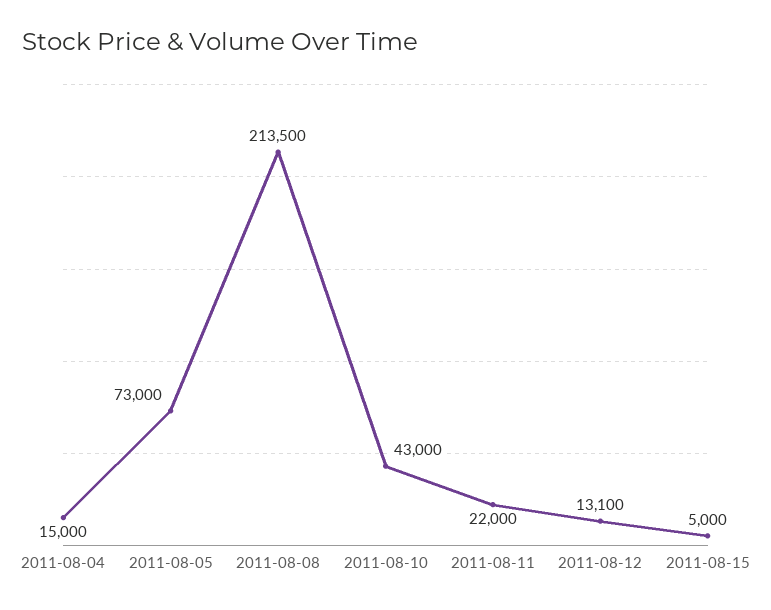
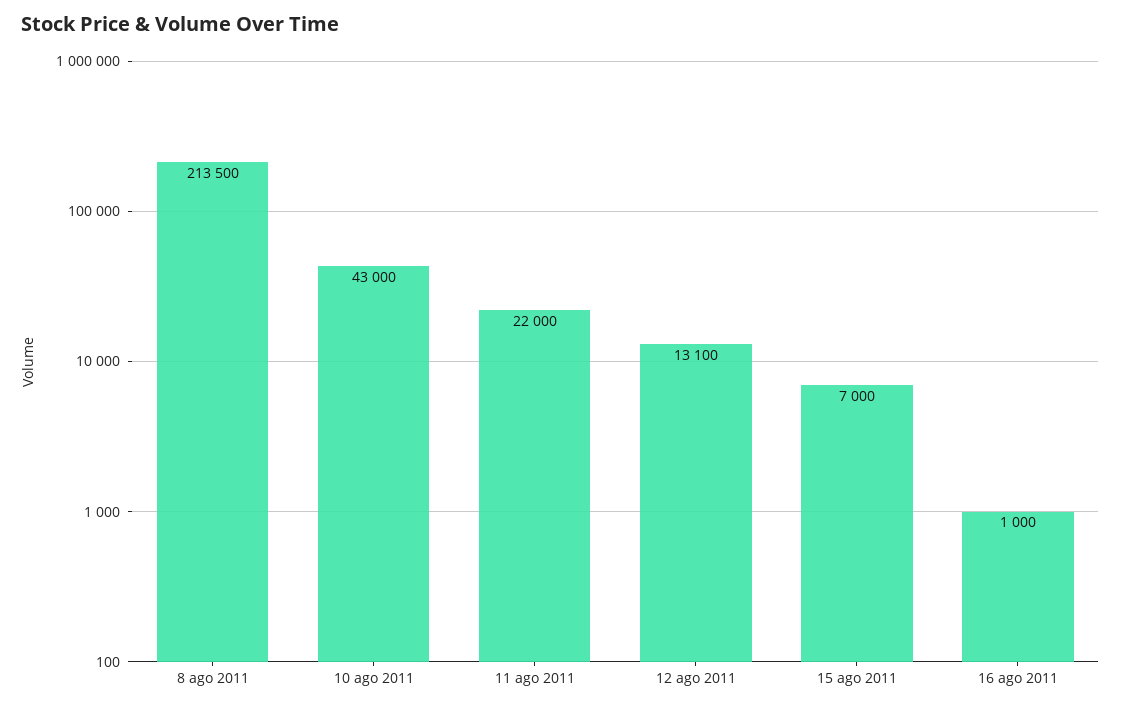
2011-08-04: 15000 -> none
2011-08-05: 73000 -> none
2011-08-15: 5000 -> 7000
16 ago 2011: none -> 1000

